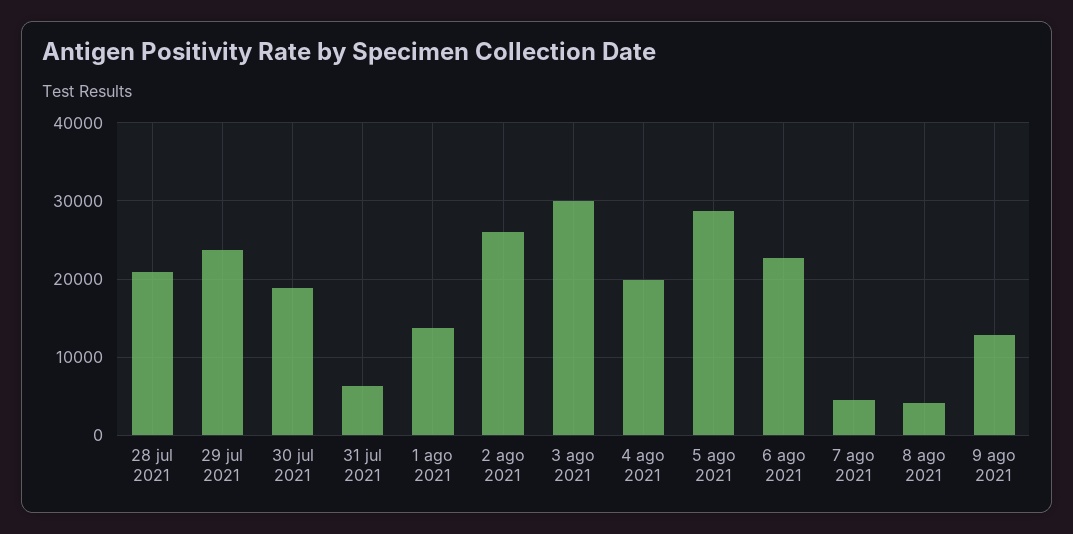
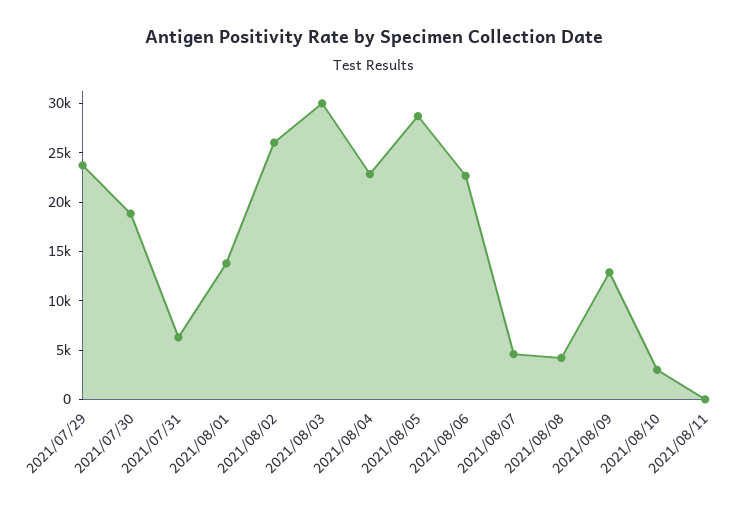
28 jul 2021: 21000 -> none
4 ago 2021: 20000 -> 23000
2021/08/10: none -> 3000
2021/08/11: none -> 0

